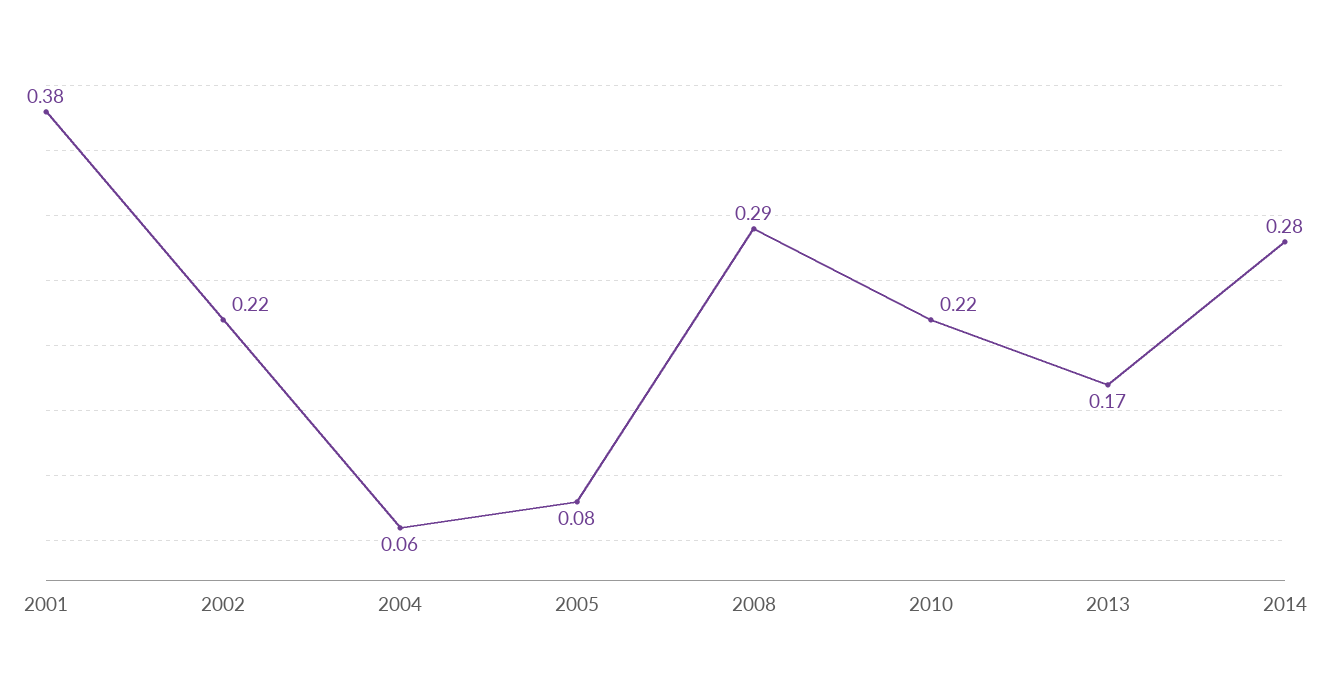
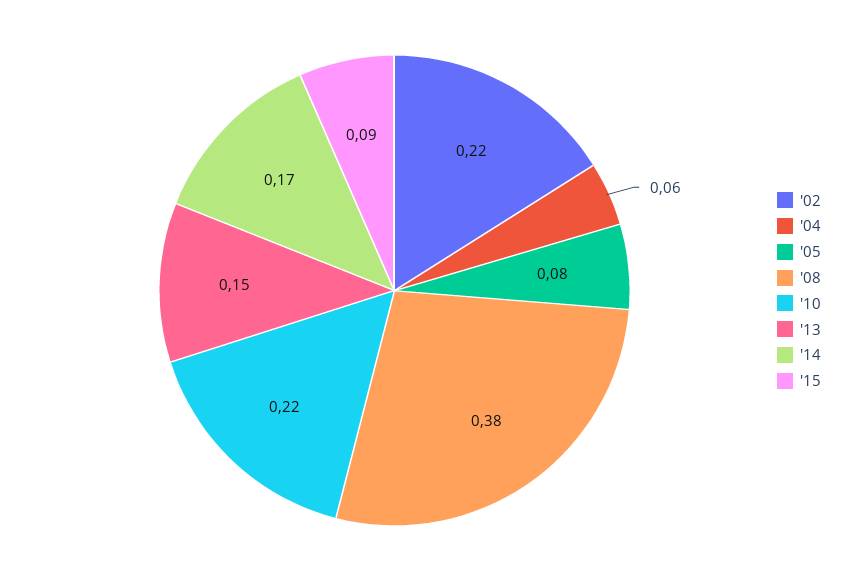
2001: 0.38 -> none
2008: 0.29 -> 0.38
2013: 0.17 -> 0.15
2014: 0.28 -> 0.17
'15: none -> 0.09

